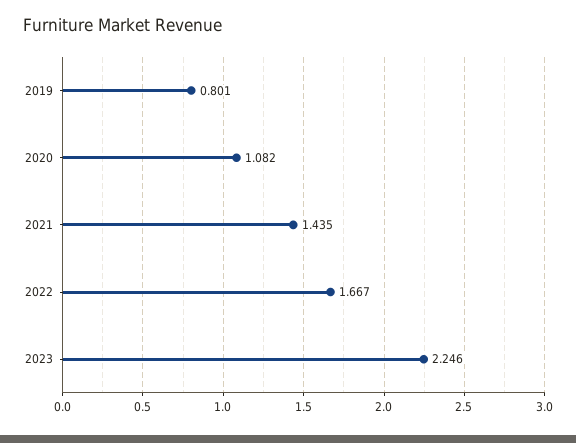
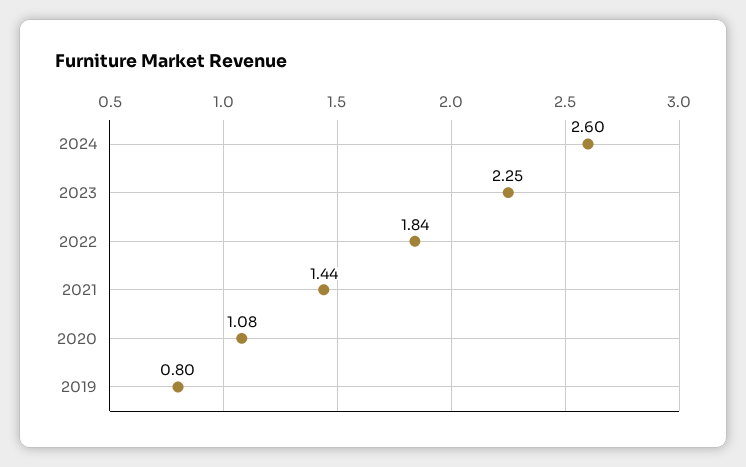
2022: 1.667 -> 1.84
2024: none -> 2.6

